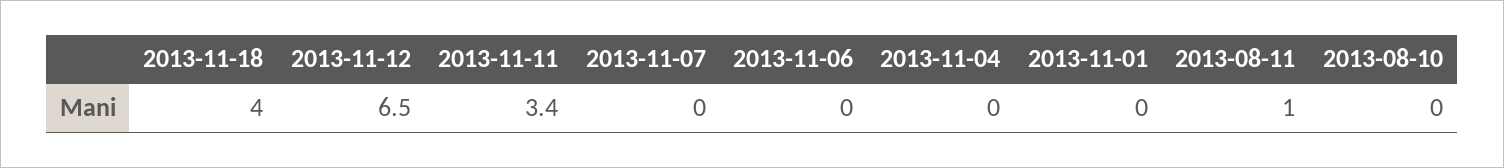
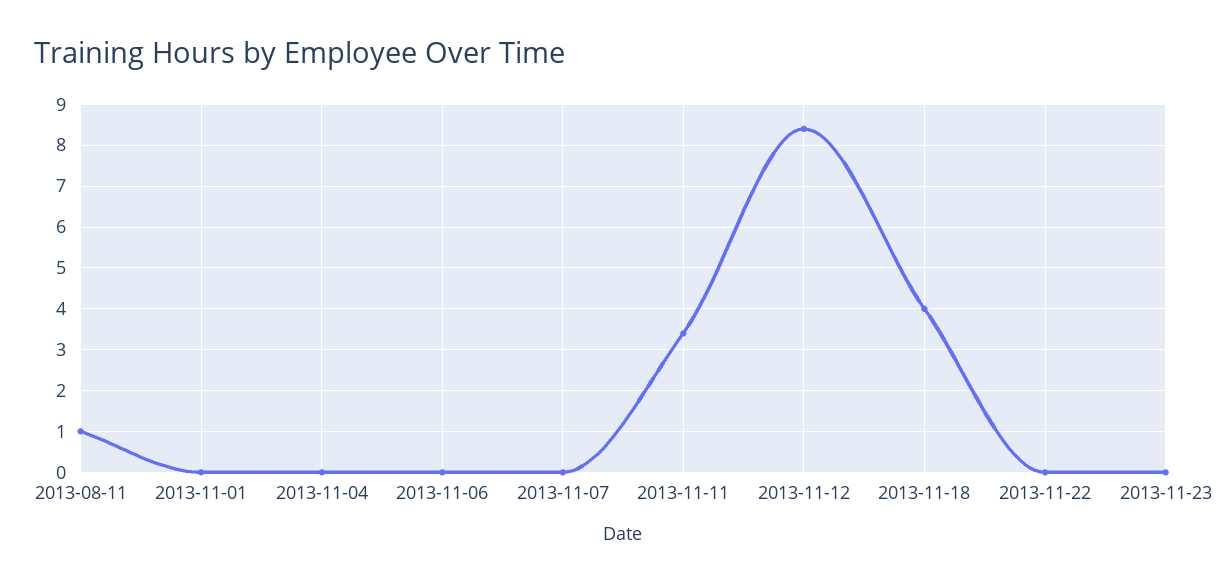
2013-11-12: 6.5 -> 8.5
2013-08-10: 0 -> none
2013-11-22: none -> 0
2013-11-23: none -> 0

